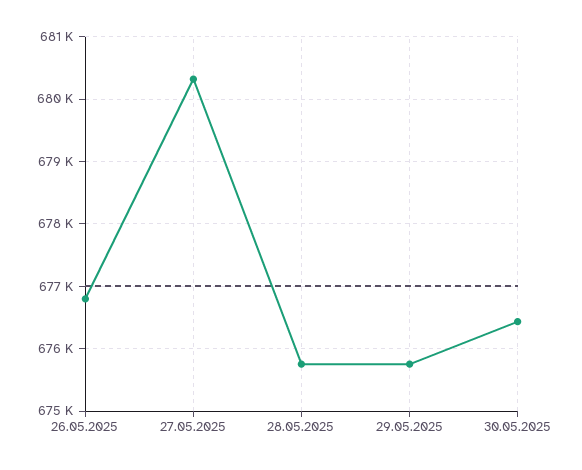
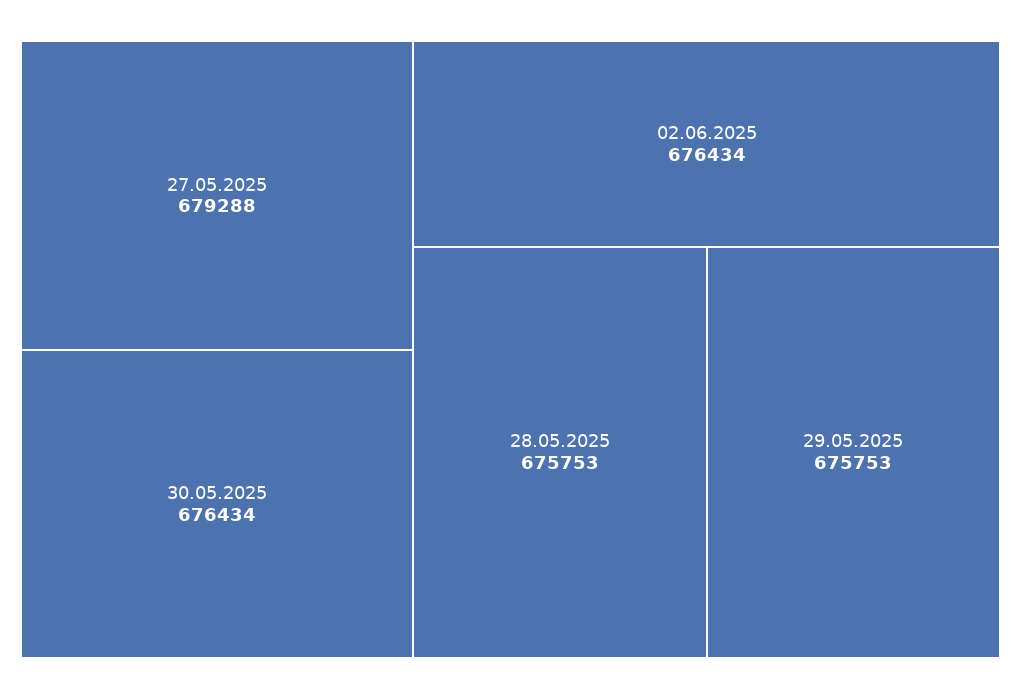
26.05.2025: 676800 -> none
27.05.2025: 680300 -> 679288
02.06.2025: none -> 676434

